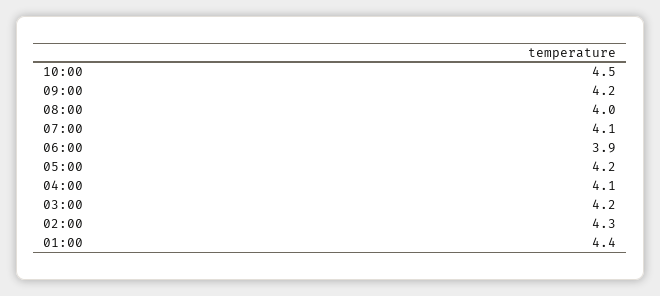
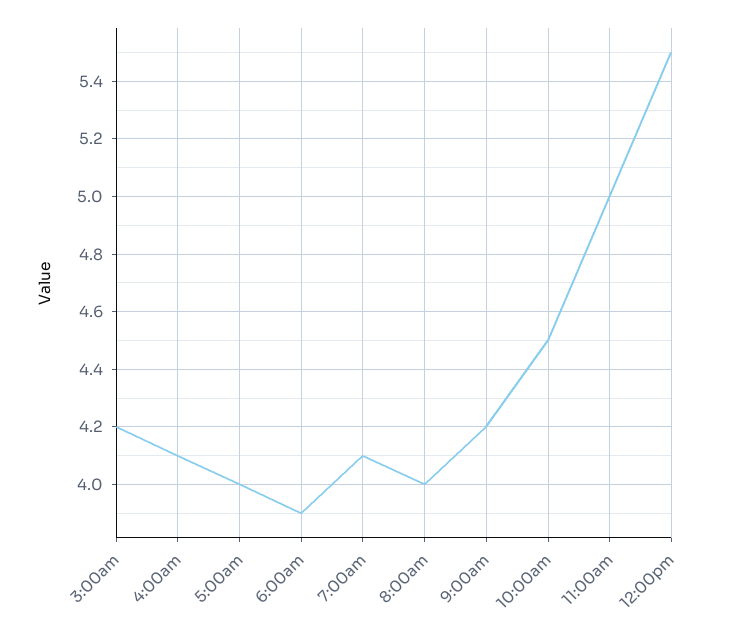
05:00: 4.2 -> 4
02:00: 4.3 -> none
01:00: 4.4 -> none
11:00am: none -> 5
12:00pm: none -> 5.5

